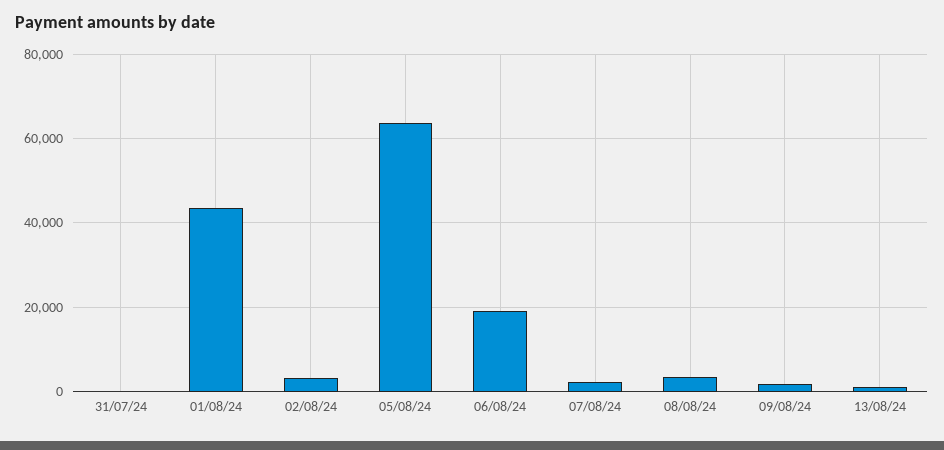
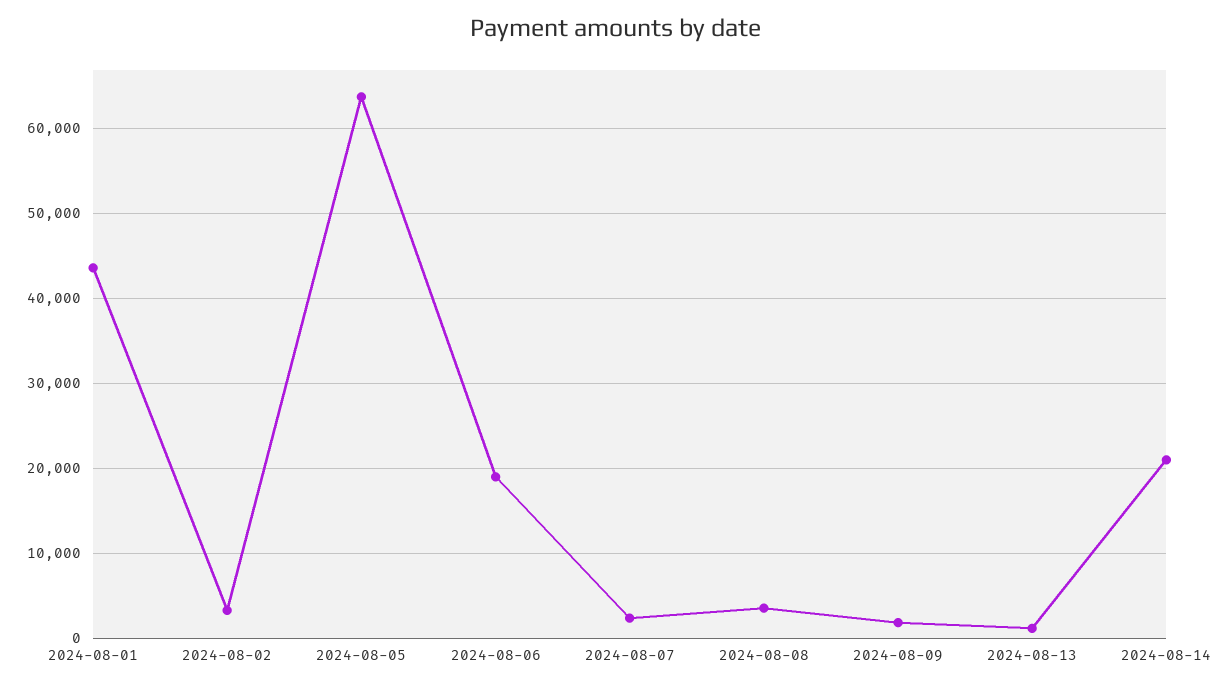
31/07/24: 0 -> none
2024-08-14: none -> 21000

